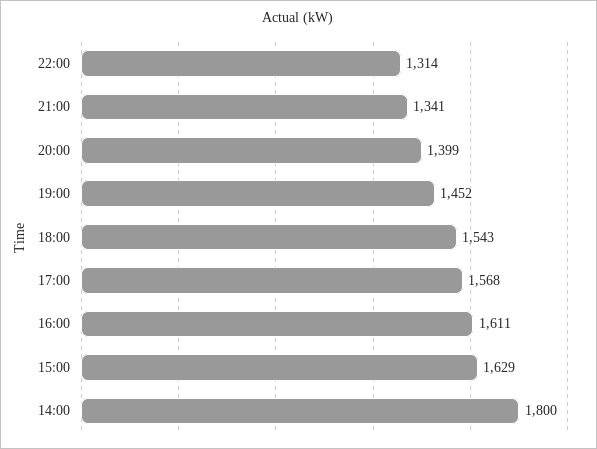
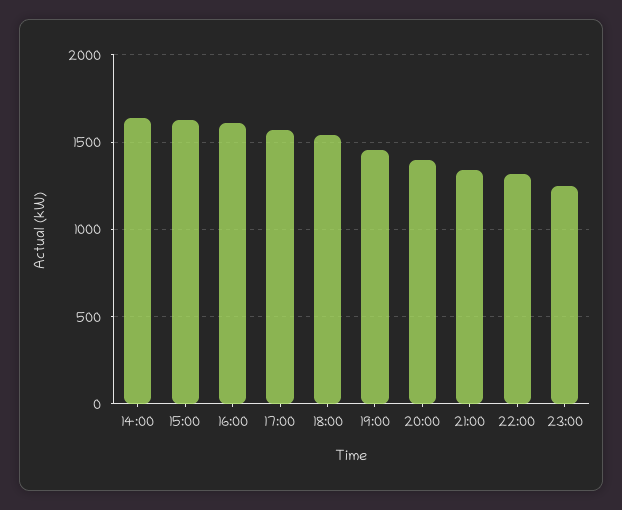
14:00: 1800 -> 1650
23:00: none -> 1250

